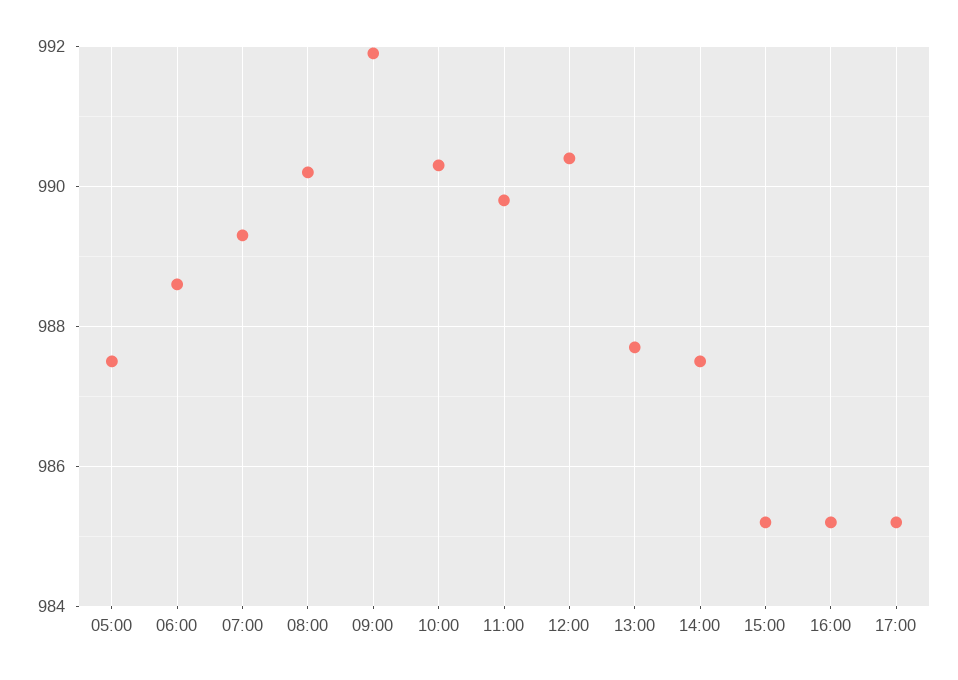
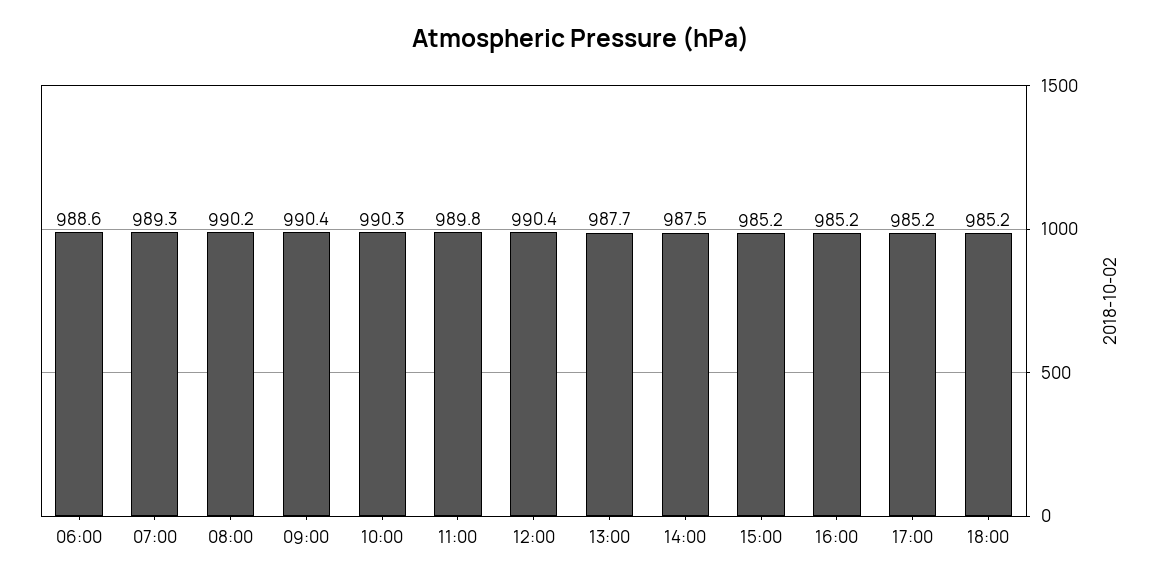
05:00: 987.5 -> none
09:00: 992 -> 990.4
18:00: none -> 985.2

